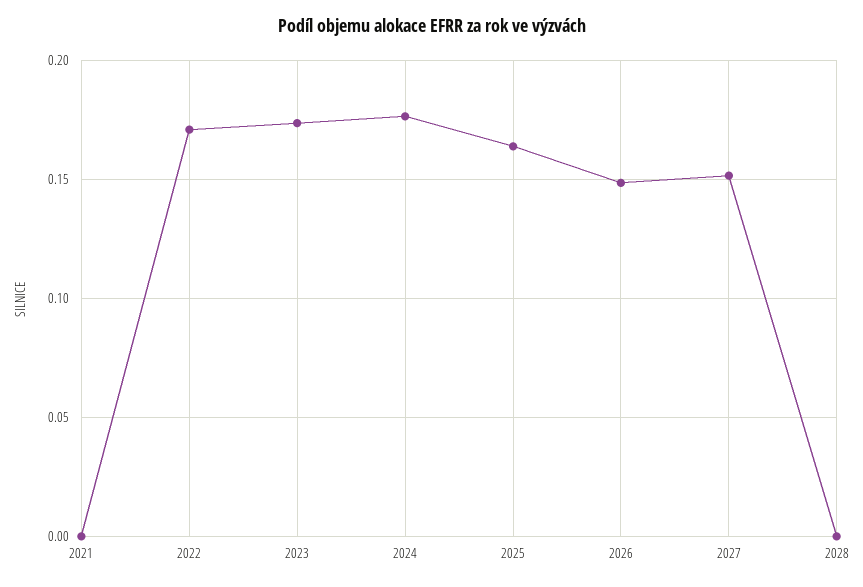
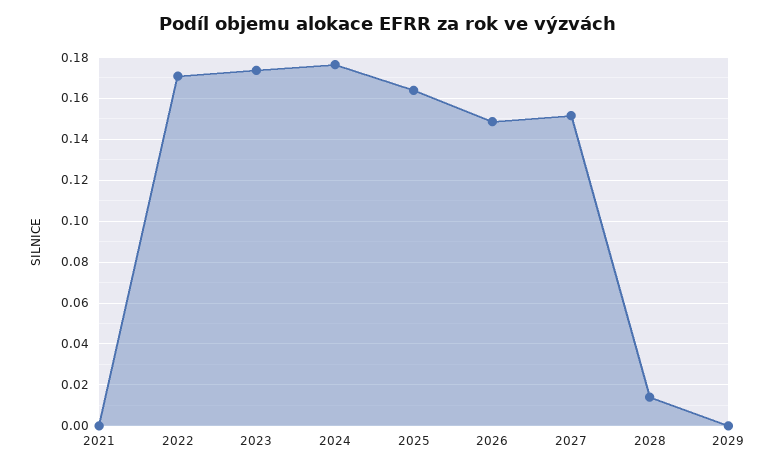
2028: 0 -> 0.015
2029: none -> 0

